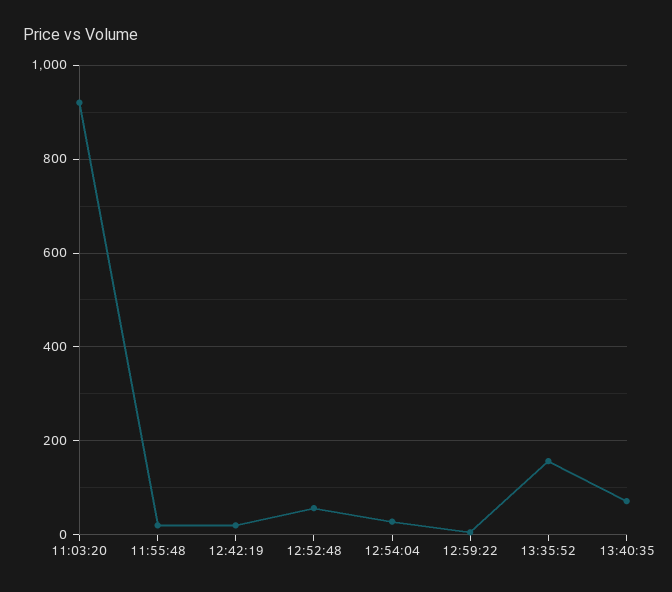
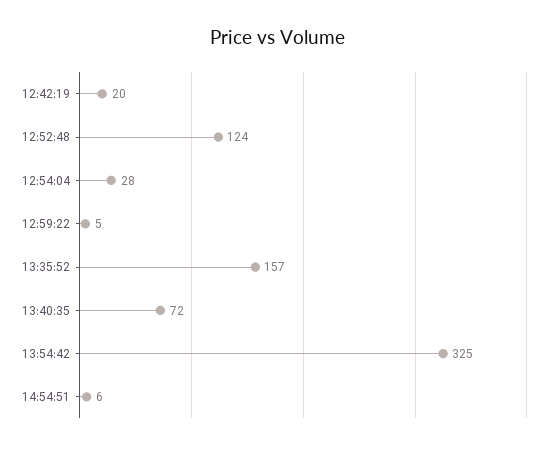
11:03:20: 920 -> none
11:55:48: 20 -> none
12:52:48: 60 -> 124
13:54:42: none -> 325
14:54:51: none -> 6

